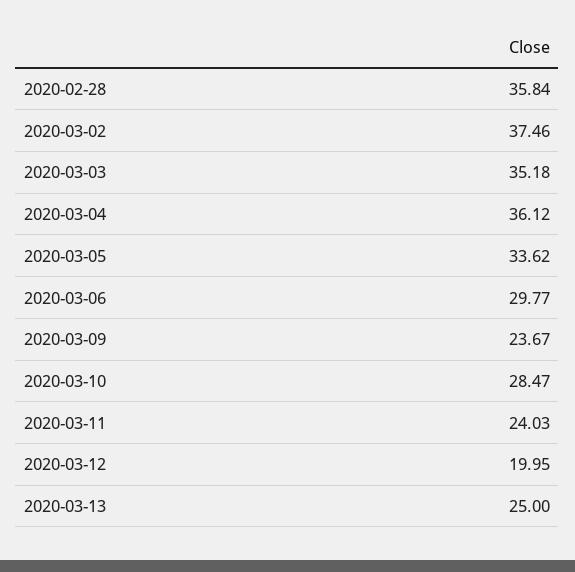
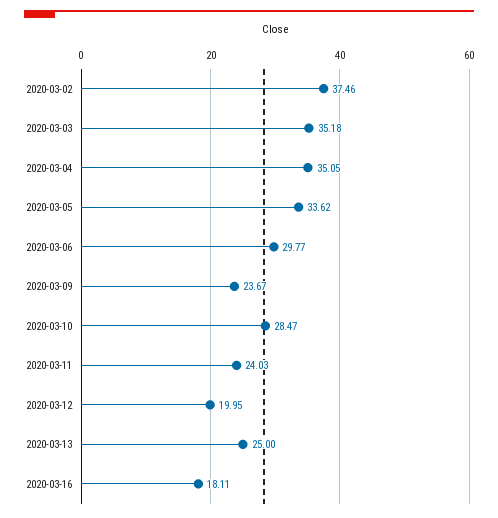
2020-02-28: 35.84 -> none
2020-03-04: 36.12 -> 35.05
2020-03-16: none -> 18.11

